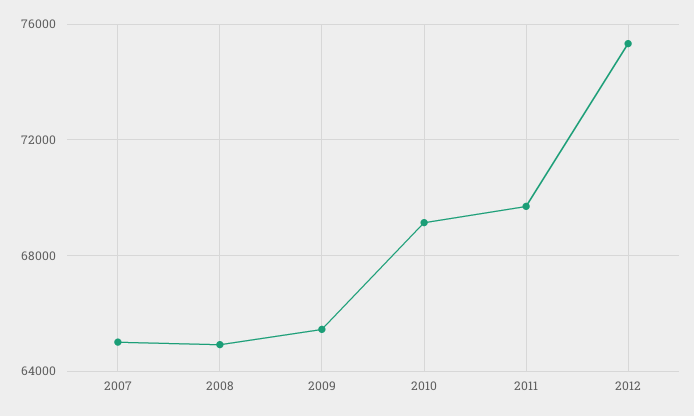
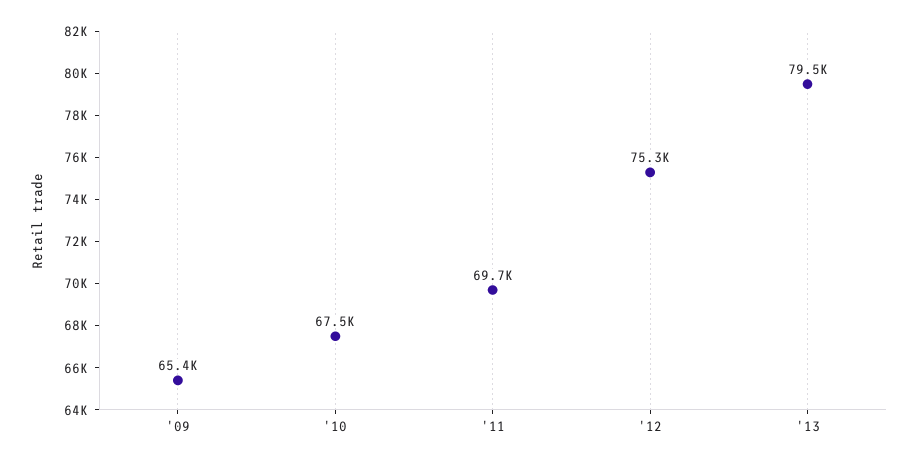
2007: 65000 -> none
2008: 65000 -> none
2010: 69000 -> 67500
'13: none -> 79500

